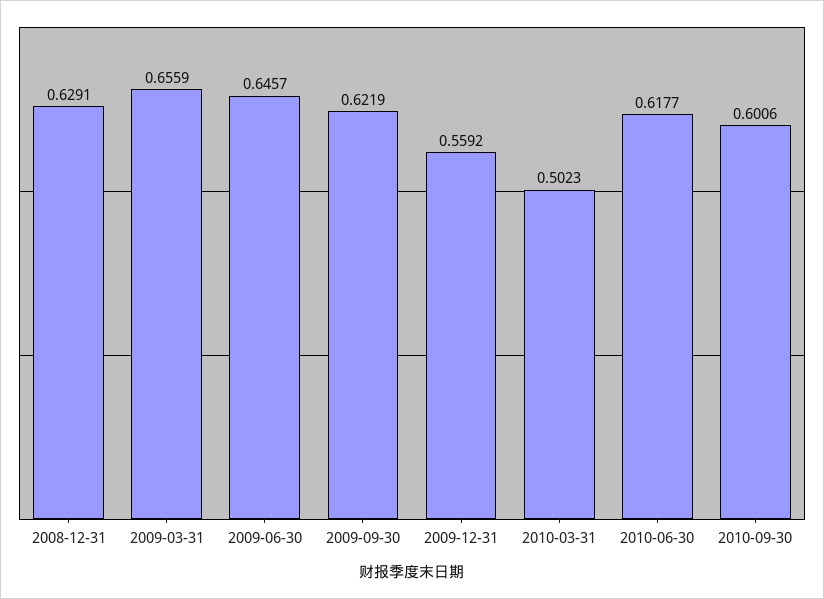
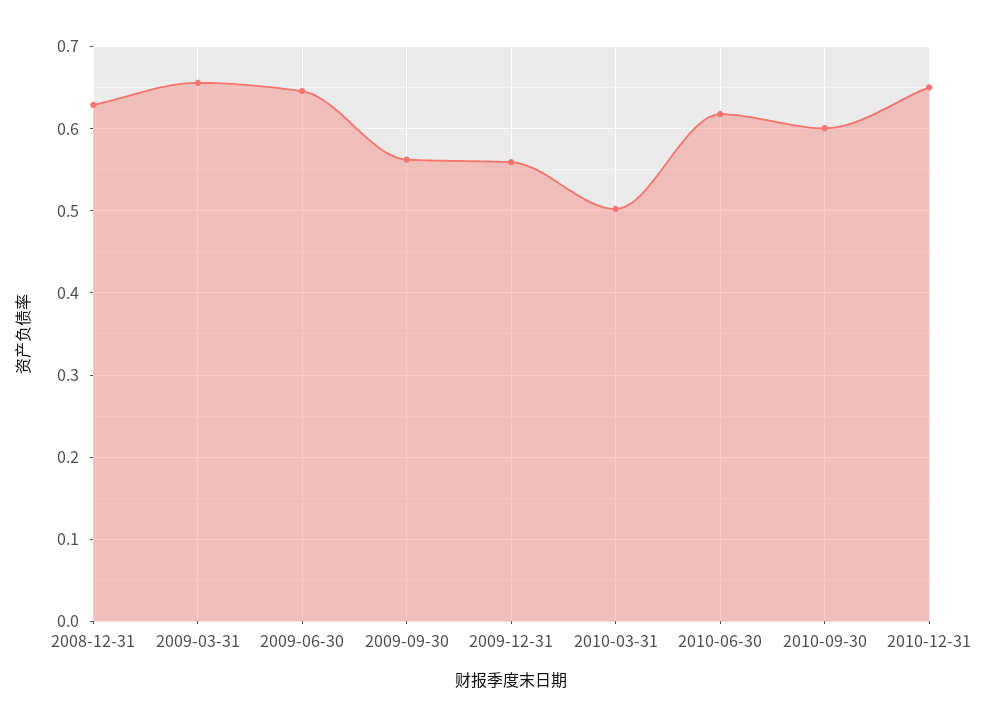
2009-09-30: 0.6219 -> 0.56
2010-12-31: none -> 0.65

